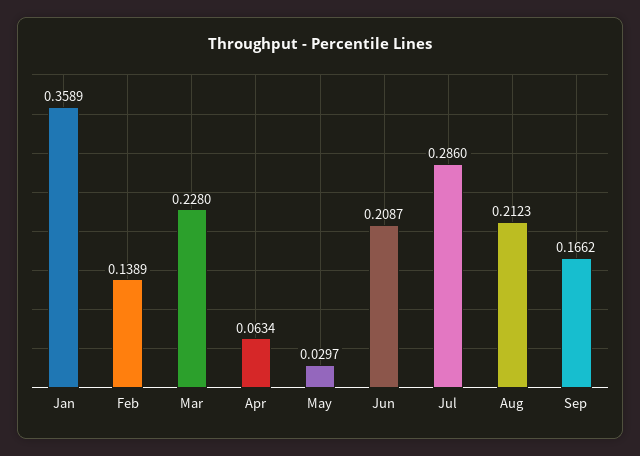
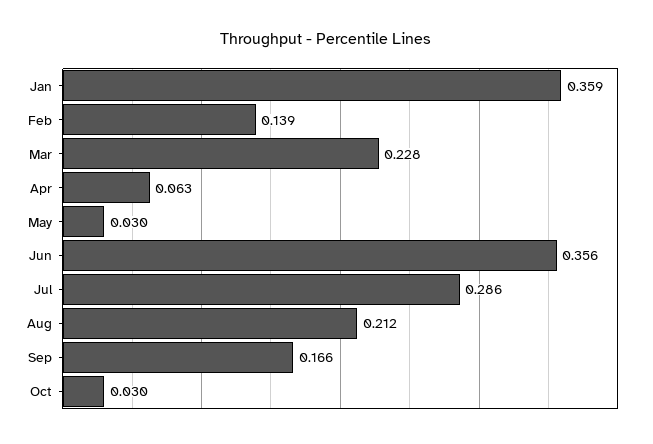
Jun: 0.2087 -> 0.356
Oct: none -> 0.03

